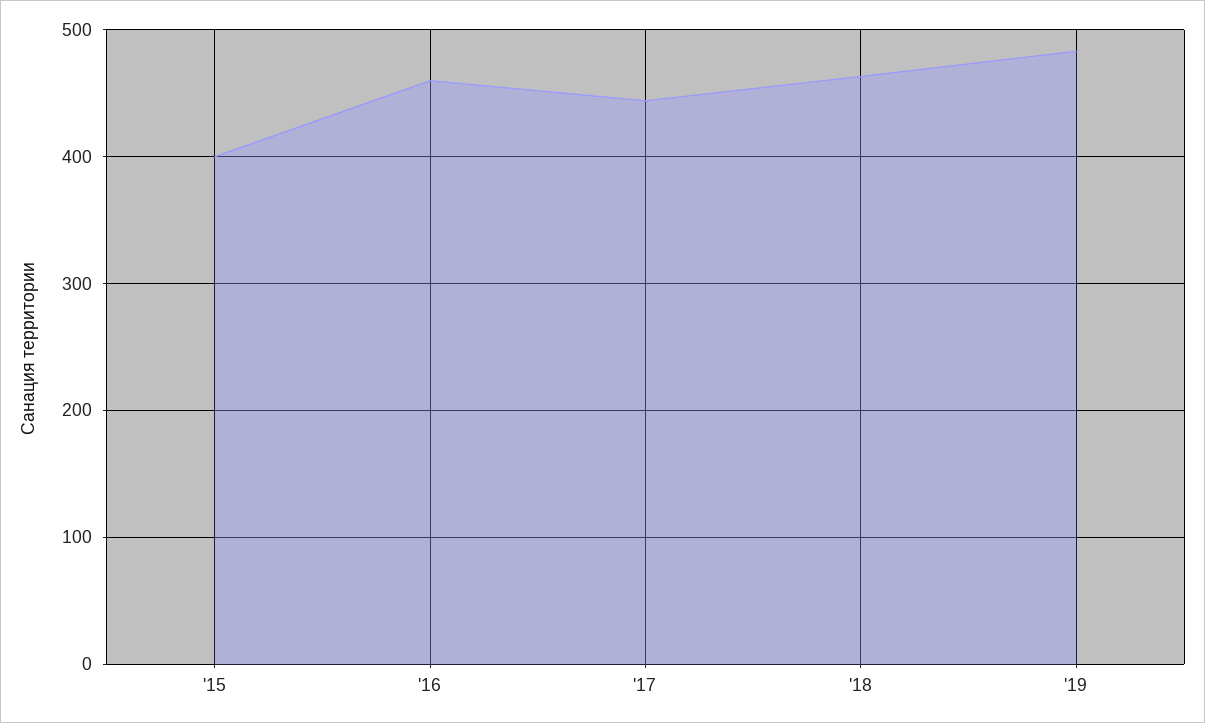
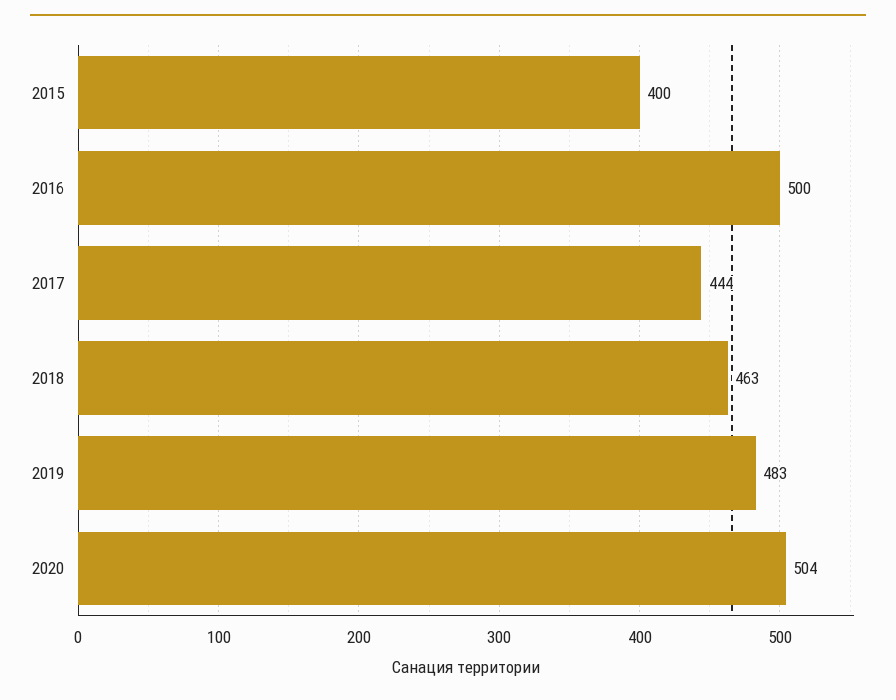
'16: 460 -> 500
2020: none -> 504

